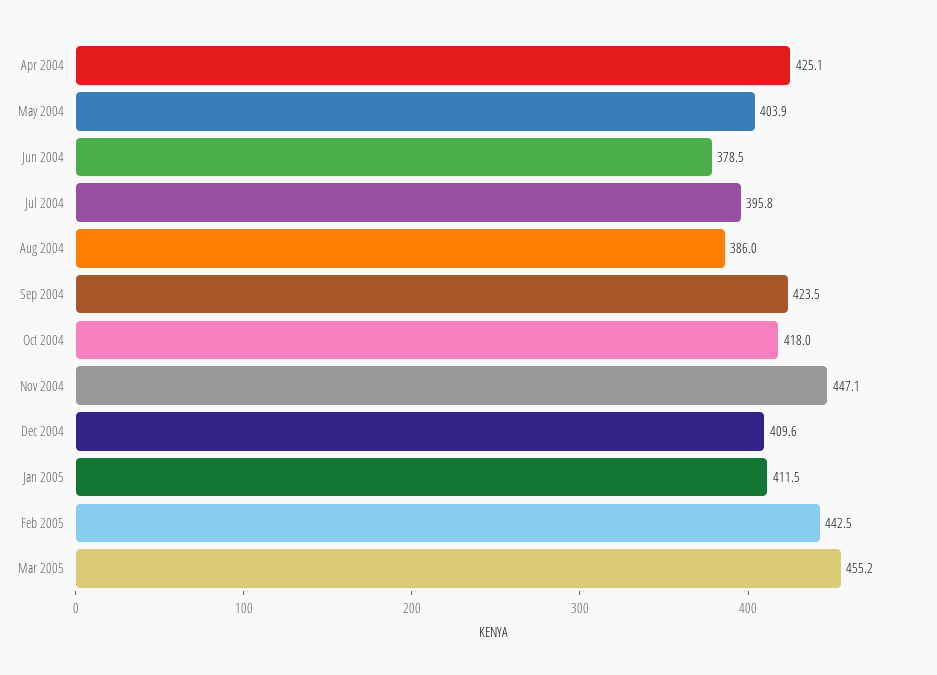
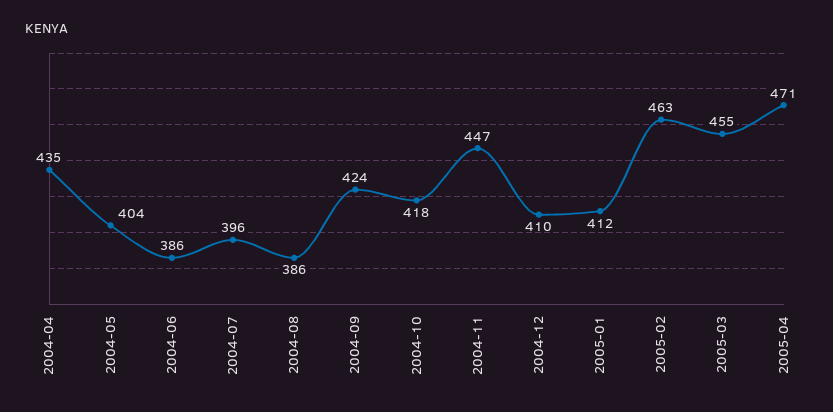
Apr 2004: 425.1 -> 435
Jun 2004: 378.5 -> 386
Feb 2005: 442.5 -> 463
2005-04: none -> 471

